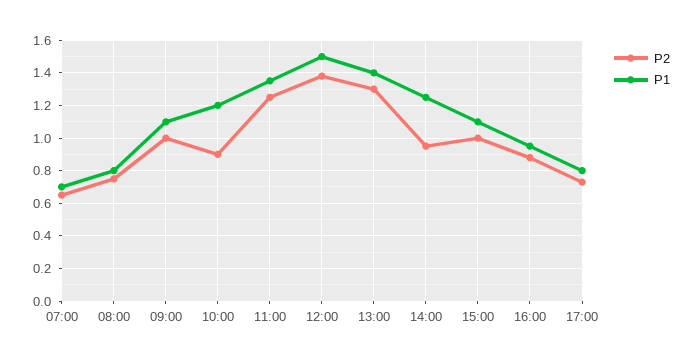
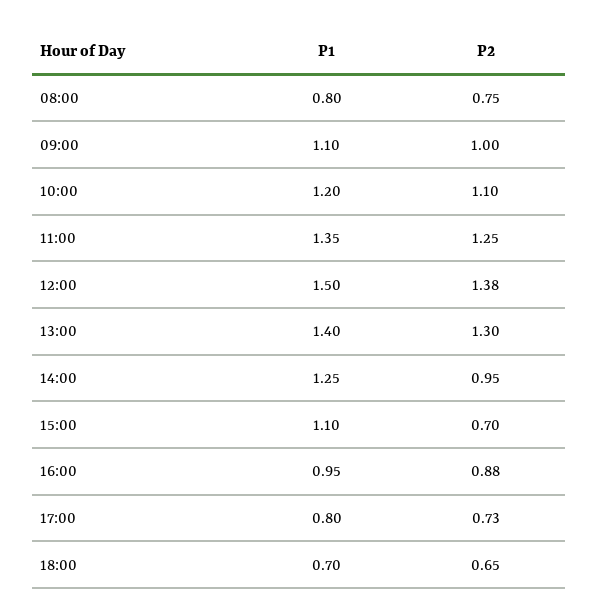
P2, 07:00: 0.65 -> none
P1, 07:00: 0.7 -> none
P2, 10:00: 0.9 -> 1.1
P2, 15:00: 1 -> 0.7
P1, 18:00: none -> 0.7
P2, 18:00: none -> 0.65

